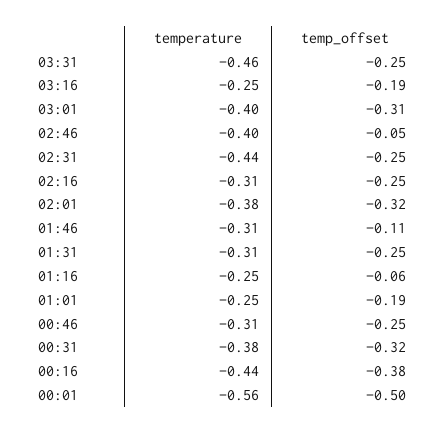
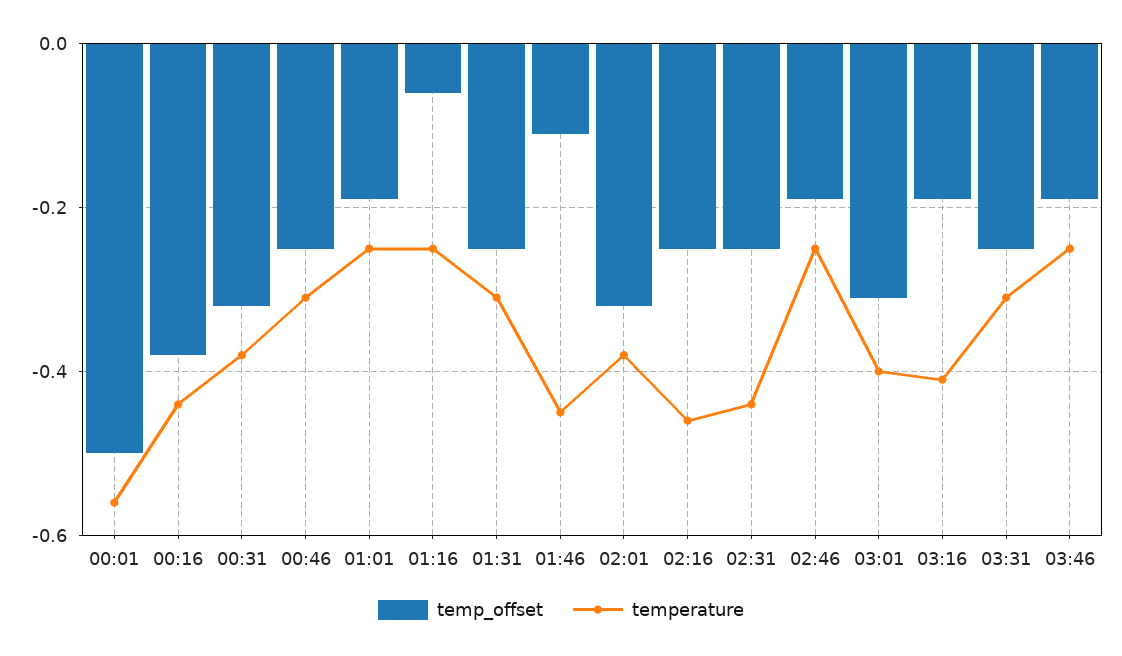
temperature, 03:31: -0.46 -> -0.3
temperature, 03:16: -0.25 -> -0.4
temperature, 02:46: -0.4 -> -0.25
temp_offset, 02:46: -0.05 -> -0.2
temperature, 02:16: -0.31 -> -0.45
temperature, 01:46: -0.31 -> -0.45
temp_offset, 03:46: none -> -0.2
temperature, 03:46: none -> -0.25

